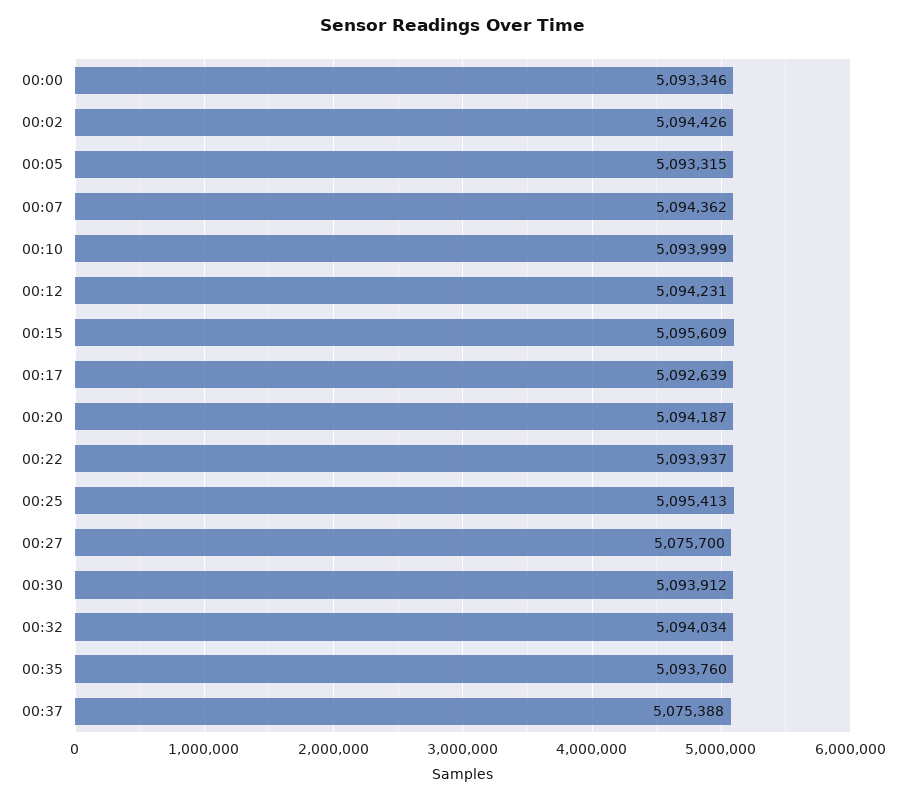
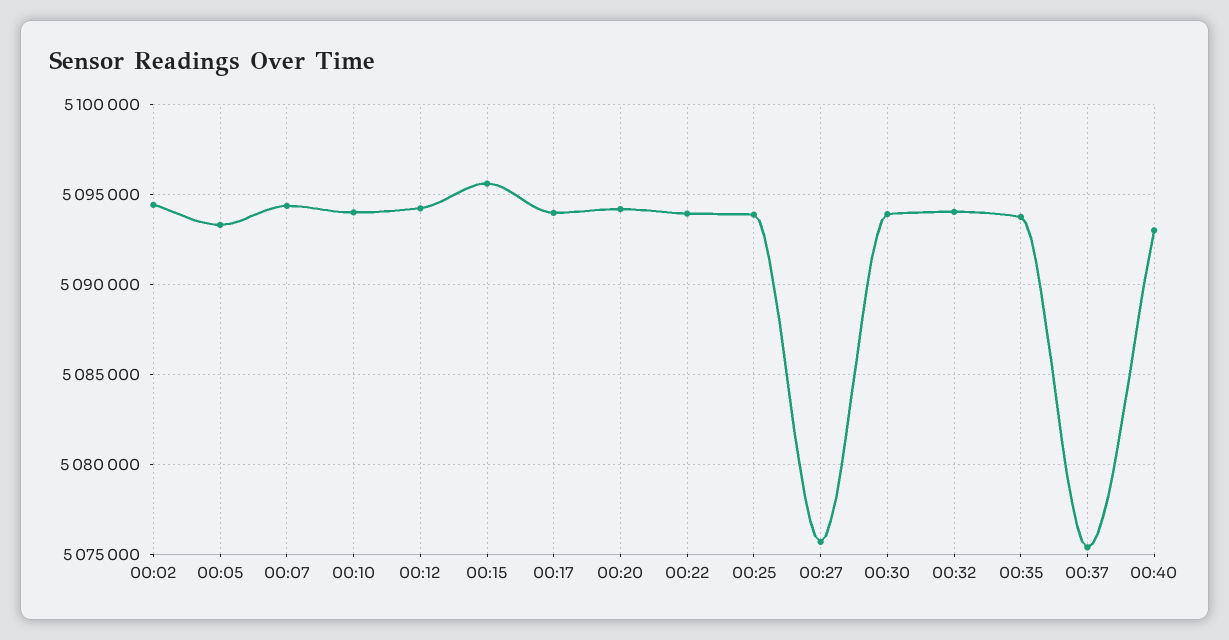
00:00: 5093346 -> none
00:17: 5092639 -> 5094000
00:25: 5095413 -> 5094000
00:40: none -> 5093000

